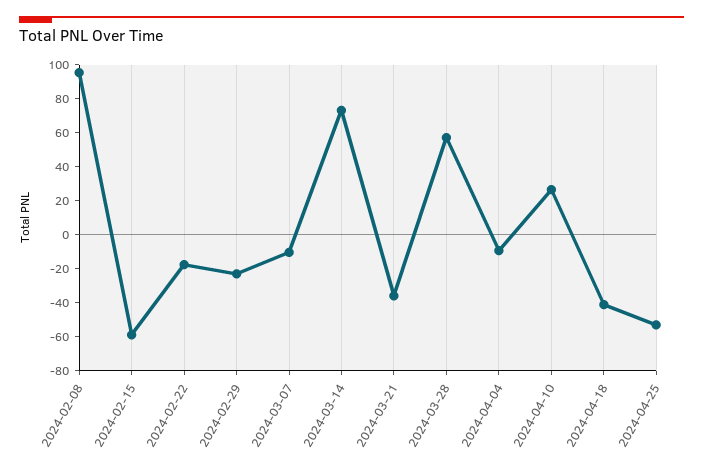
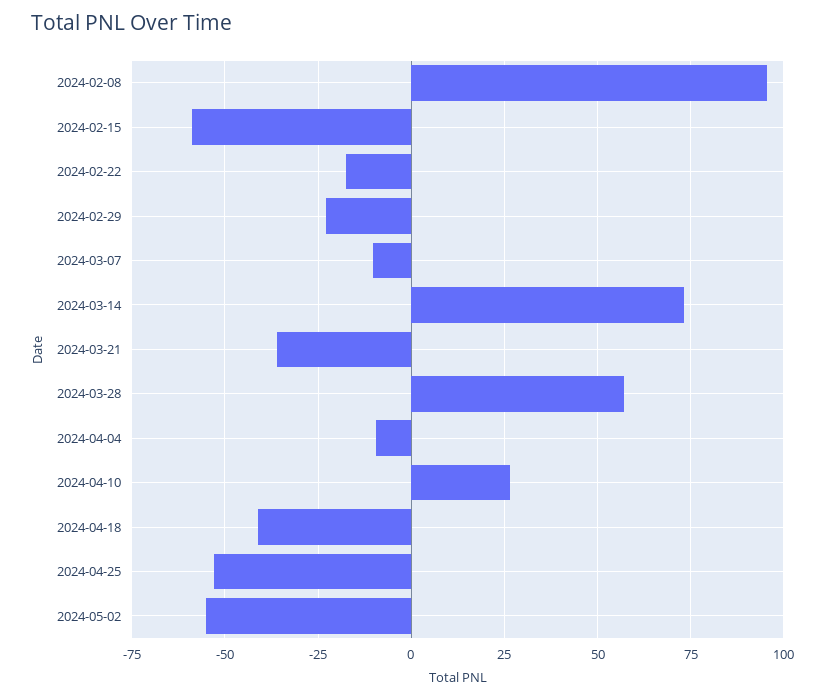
2024-05-02: none -> -55

